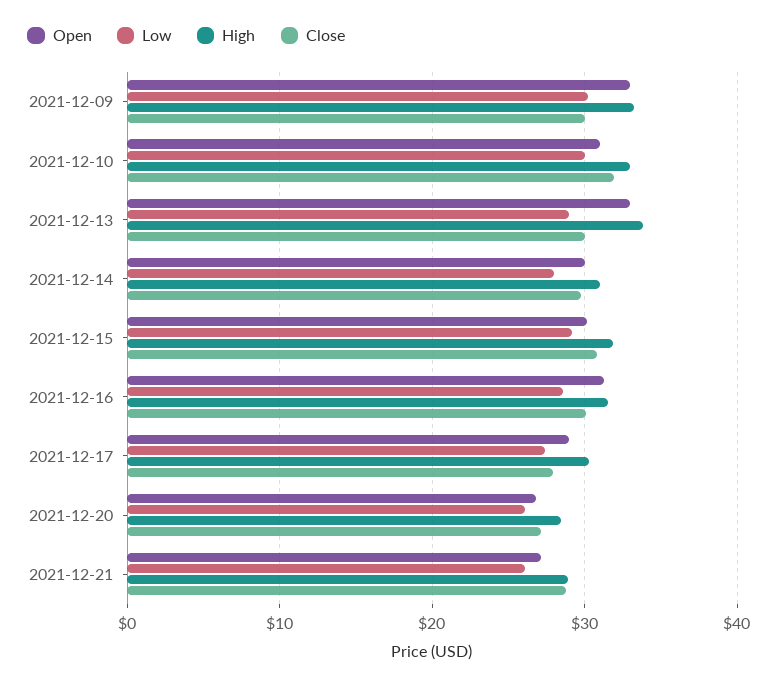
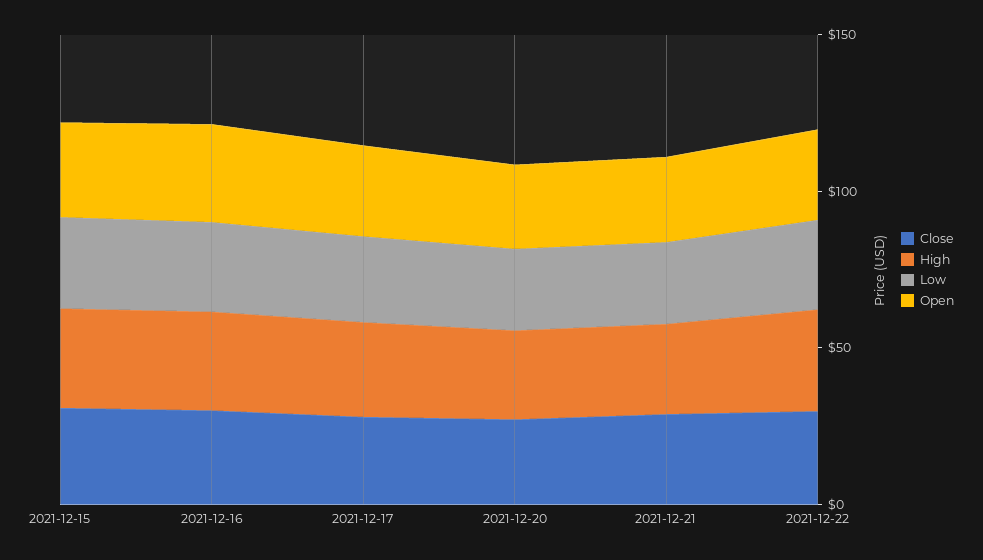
Open, 2021-12-09: 33 -> none
Low, 2021-12-09: 30 -> none
High, 2021-12-09: 33 -> none
Close, 2021-12-09: 30 -> none
Open, 2021-12-10: 31 -> none
Low, 2021-12-10: 30 -> none
High, 2021-12-10: 33 -> none
Close, 2021-12-10: 32 -> none
Open, 2021-12-13: 33 -> none
Low, 2021-12-13: 29 -> none
High, 2021-12-13: 34 -> none
Close, 2021-12-13: 30 -> none
Open, 2021-12-14: 30 -> none
Low, 2021-12-14: 28 -> none
High, 2021-12-14: 31 -> none
Close, 2021-12-14: 30 -> none
Close, 2021-12-22: none -> 30
High, 2021-12-22: none -> 30
Low, 2021-12-22: none -> 30
Open, 2021-12-22: none -> 30

